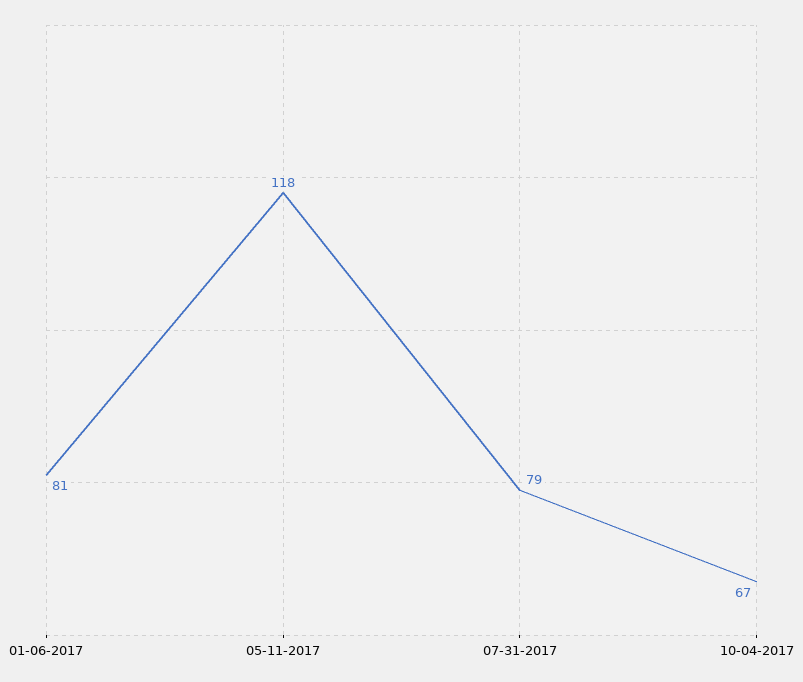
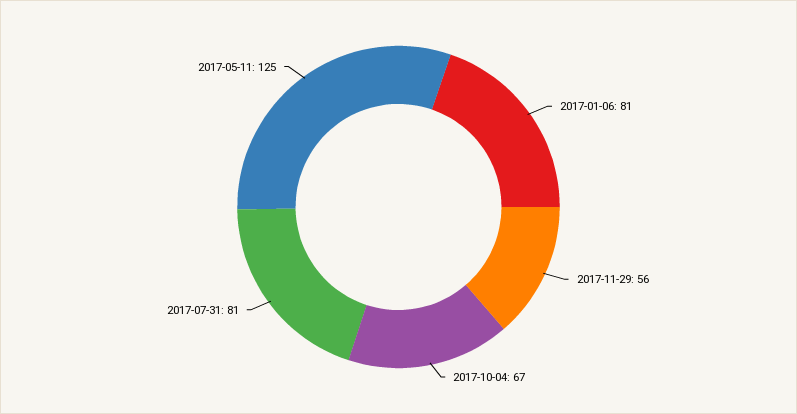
05-11-2017: 118 -> 125
07-31-2017: 79 -> 81
2017-11-29: none -> 56

